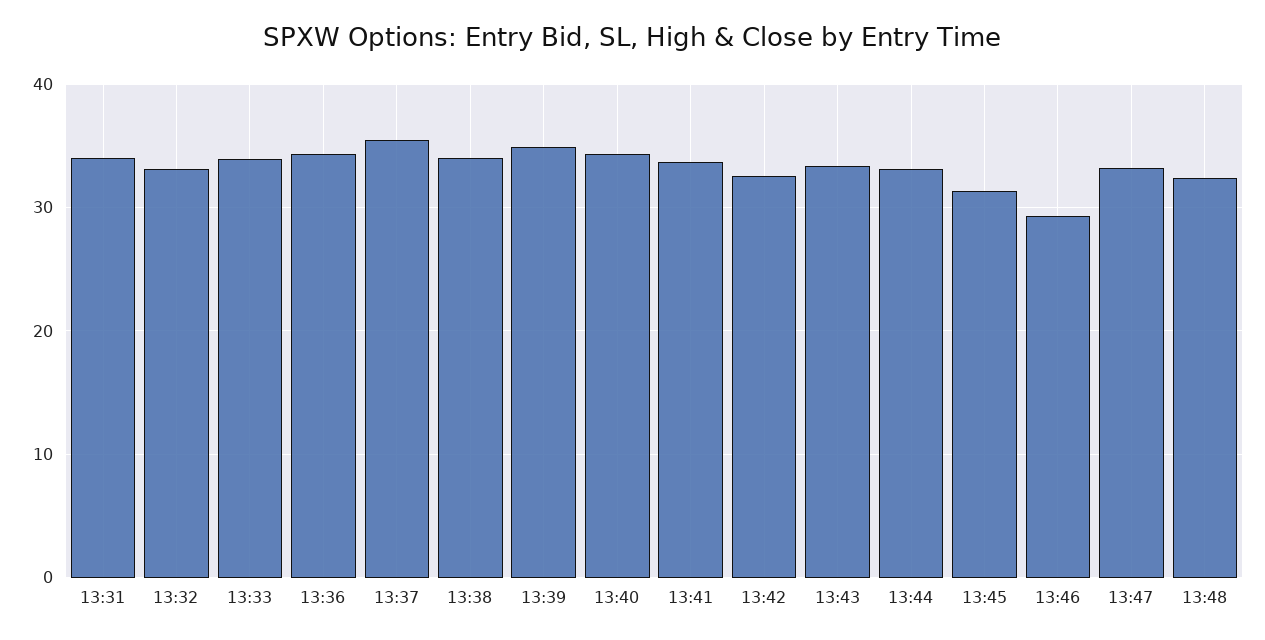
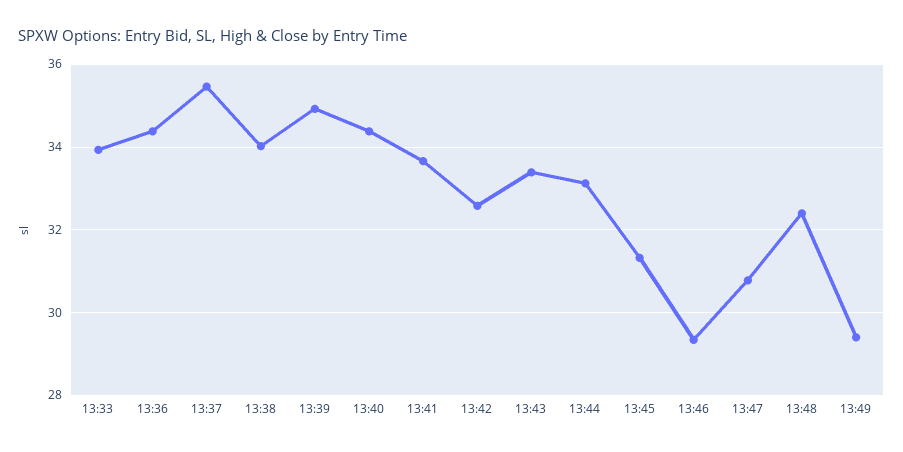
13:31: 34 -> none
13:32: 33 -> none
13:47: 33 -> 30.8
13:49: none -> 29.4

